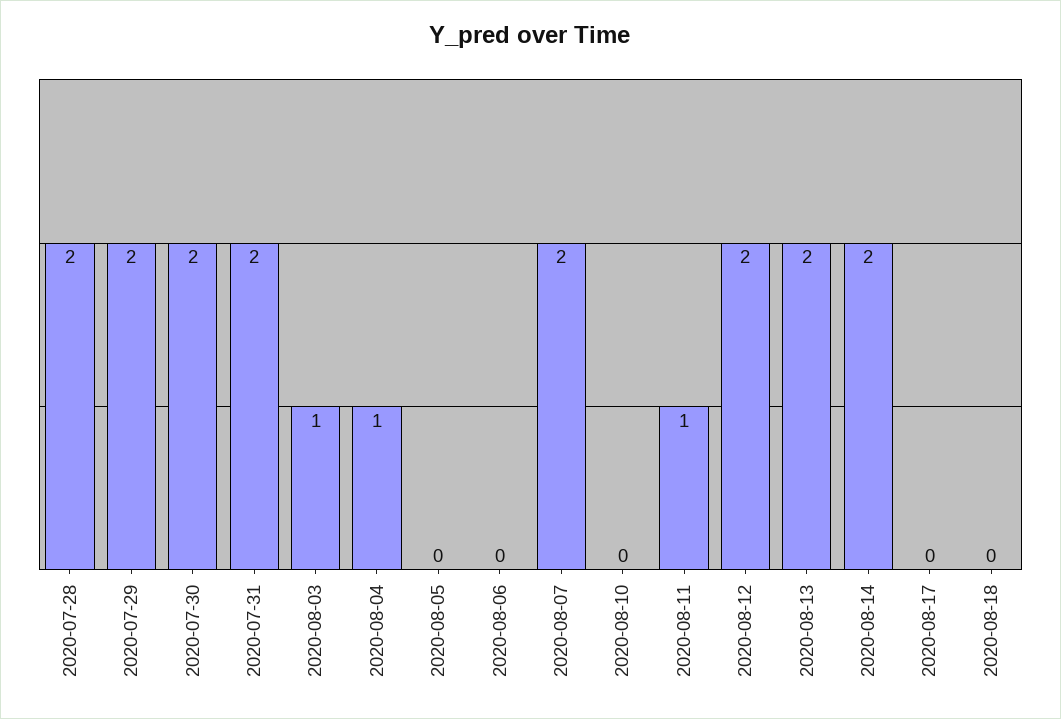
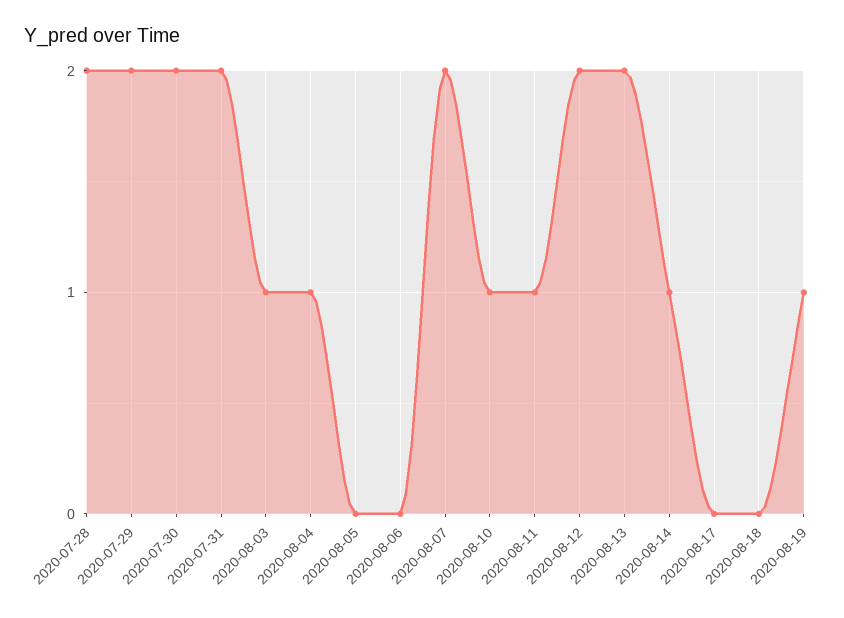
2020-08-10: 0 -> 1
2020-08-14: 2 -> 1
2020-08-19: none -> 1

